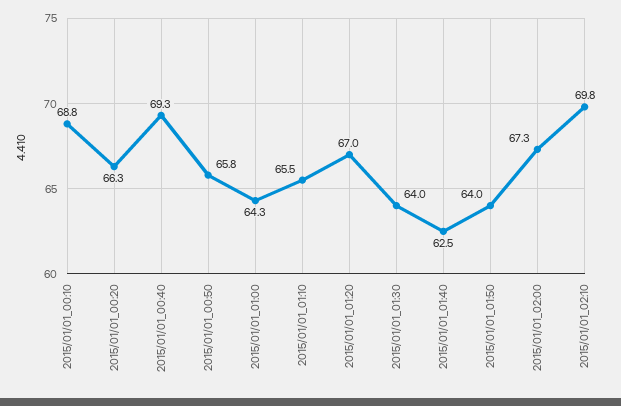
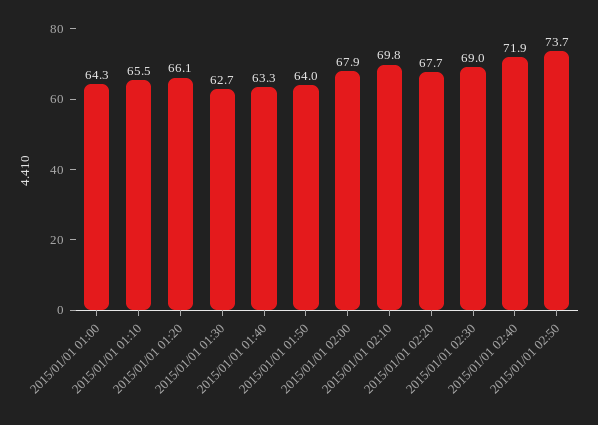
2015/01/01_00:10: 68.8 -> none
2015/01/01_00:20: 66.3 -> none
2015/01/01_00:40: 69.3 -> none
2015/01/01_00:50: 65.8 -> none
2015/01/01_01:20: 67 -> 66.1
2015/01/01_01:30: 64 -> 62.7
2015/01/01_01:40: 62.5 -> 63.3
2015/01/01_02:00: 67.3 -> 67.9
2015/01/01 02:20: none -> 67.7
2015/01/01 02:30: none -> 69
2015/01/01 02:40: none -> 71.9
2015/01/01 02:50: none -> 73.7

